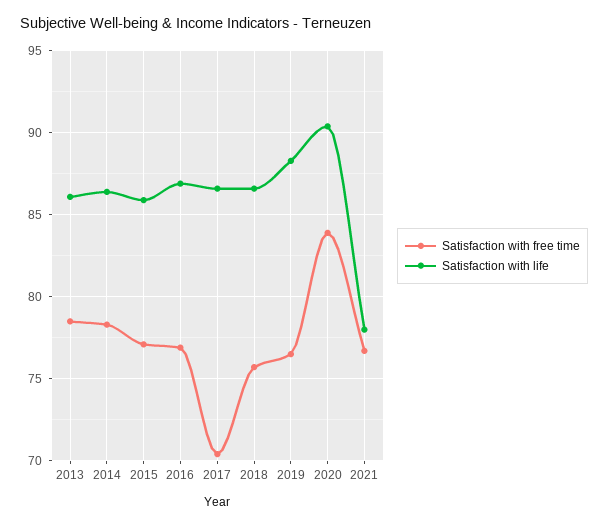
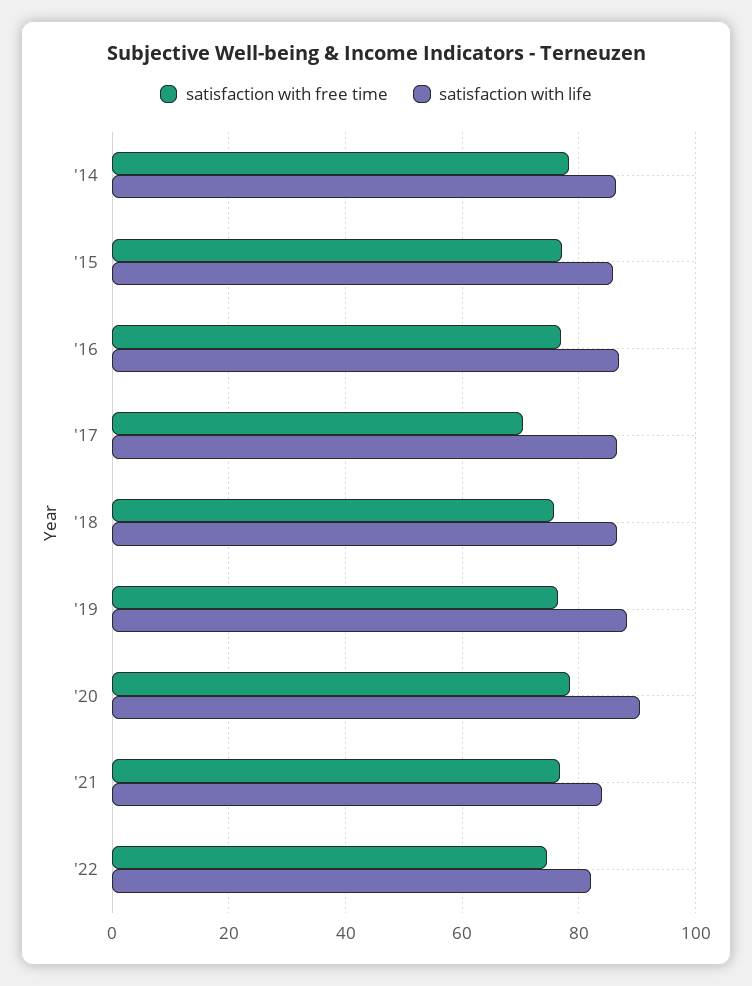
Satisfaction with free time, 2013: 78.5 -> none
Satisfaction with life, 2013: 86 -> none
Satisfaction with free time, 2020: 84 -> 78
Satisfaction with life, 2021: 78 -> 84
Satisfaction with free time, '22: none -> 74
Satisfaction with life, '22: none -> 82

